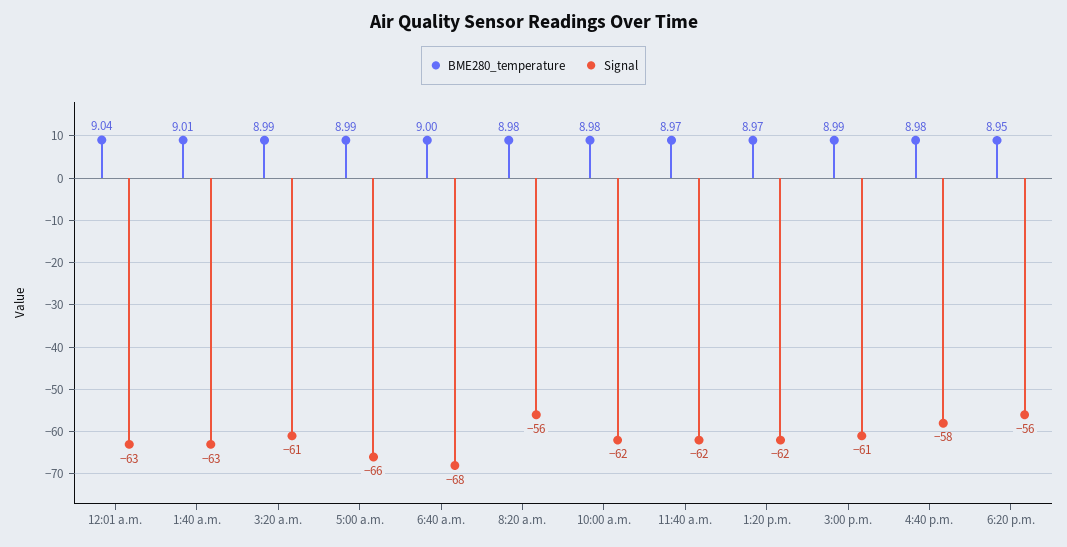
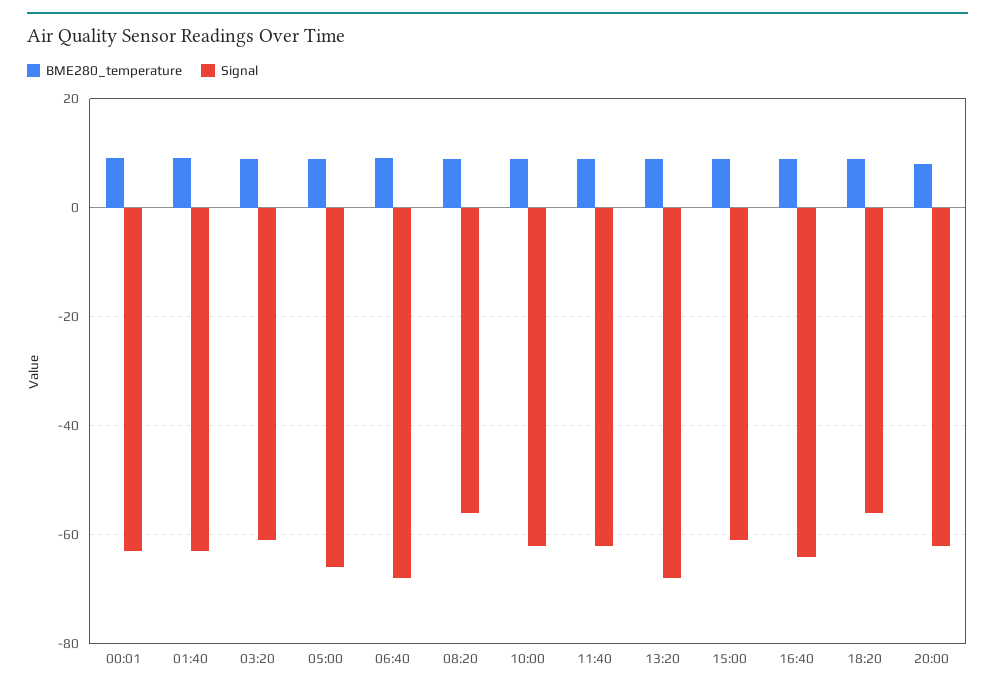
Signal, 1:20 p.m.: -62 -> -68
Signal, 4:40 p.m.: -58 -> -64
BME280_temperature, 20:00: none -> 8
Signal, 20:00: none -> -62

